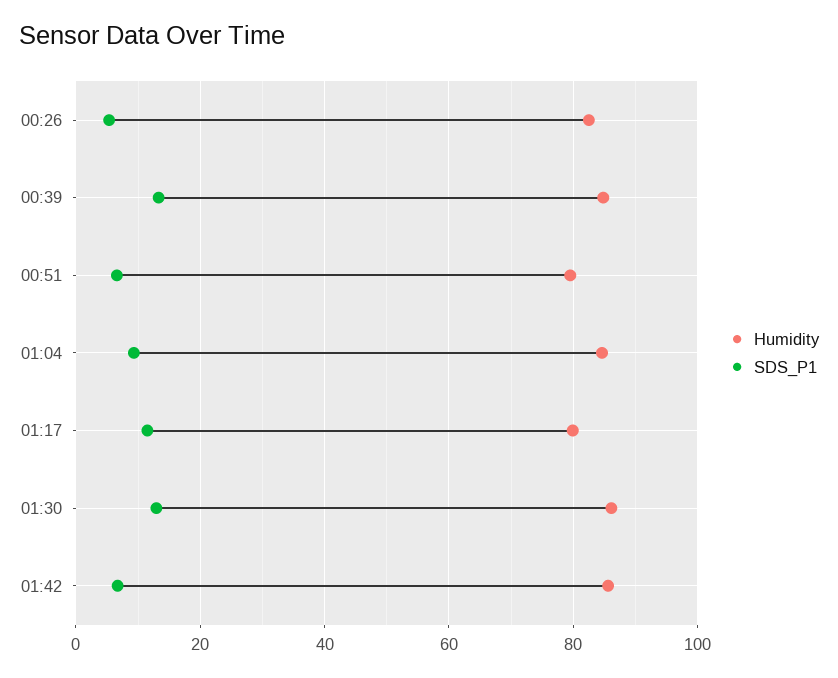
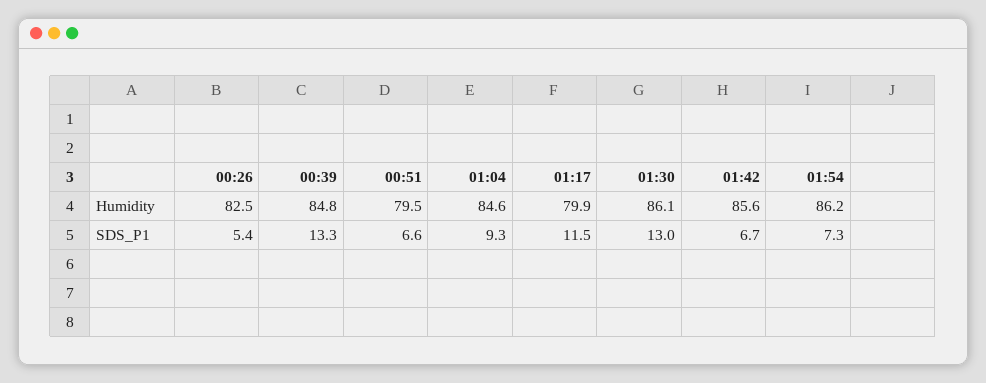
Humidity, 01:54: none -> 86.2
SDS_P1, 01:54: none -> 7.3

